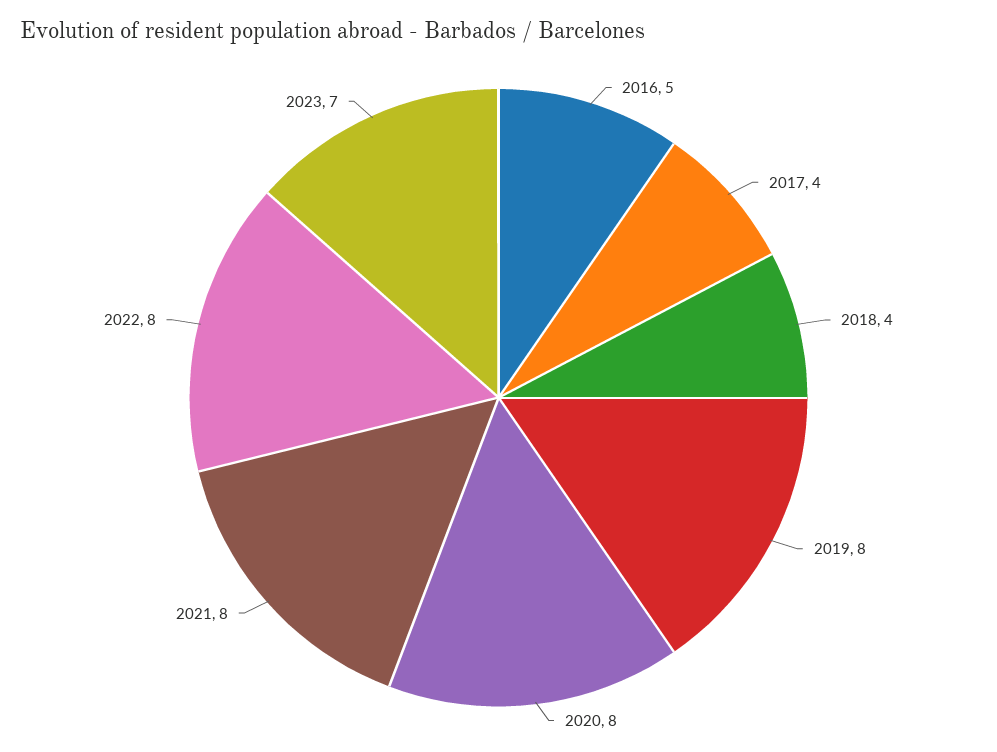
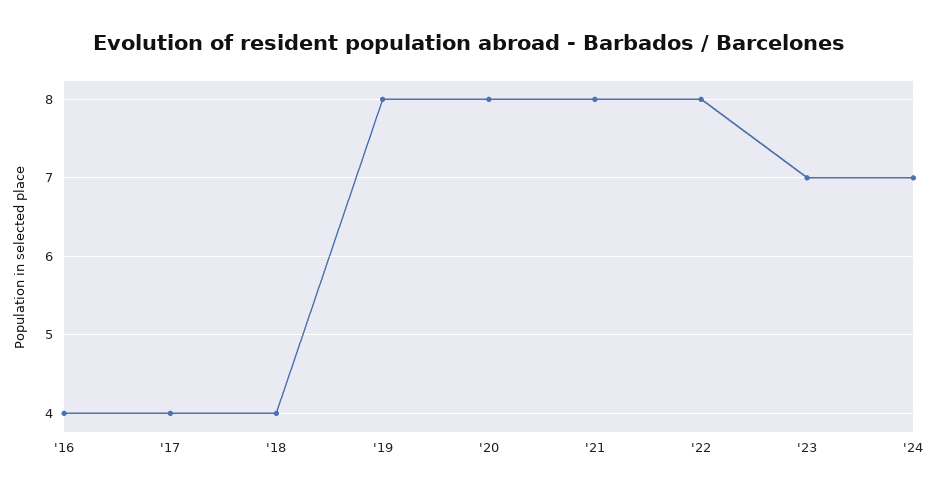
2016: 5 -> 4
'24: none -> 7

